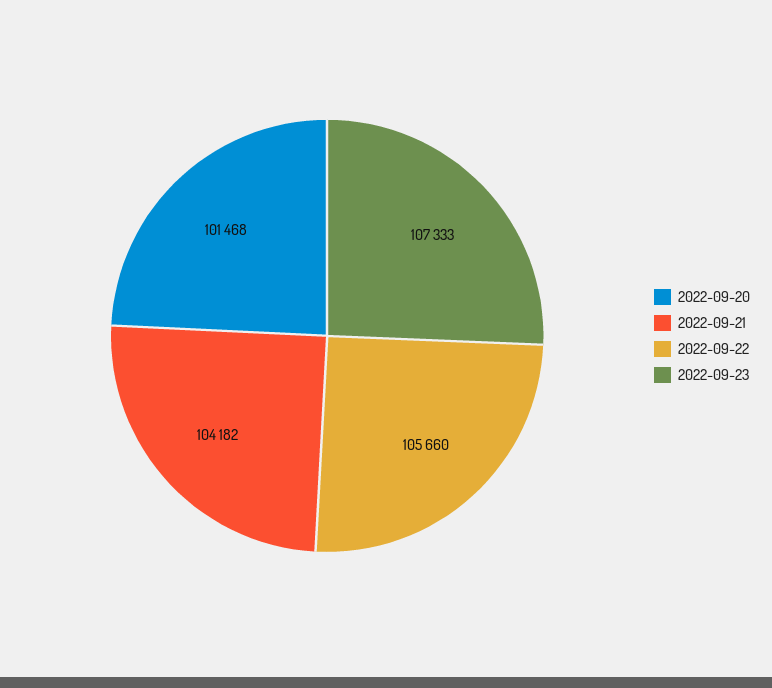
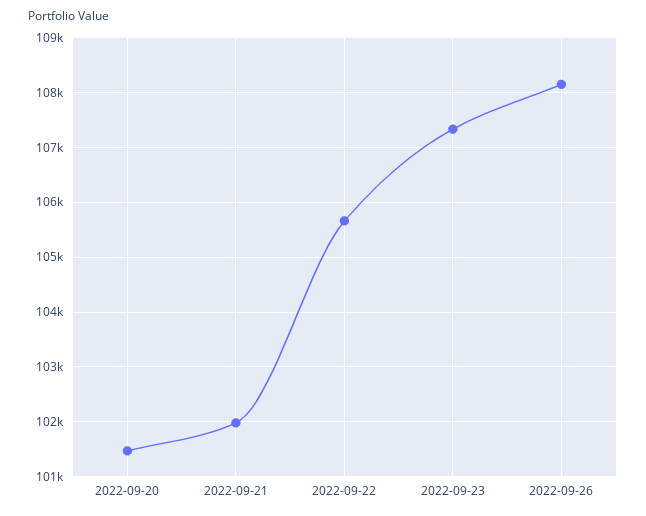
2022-09-21: 104182 -> 102000
2022-09-26: none -> 108200

